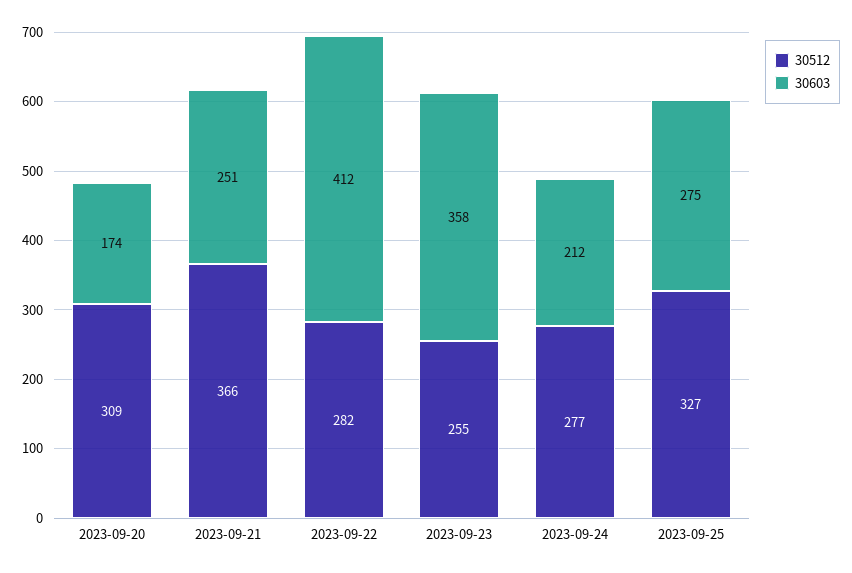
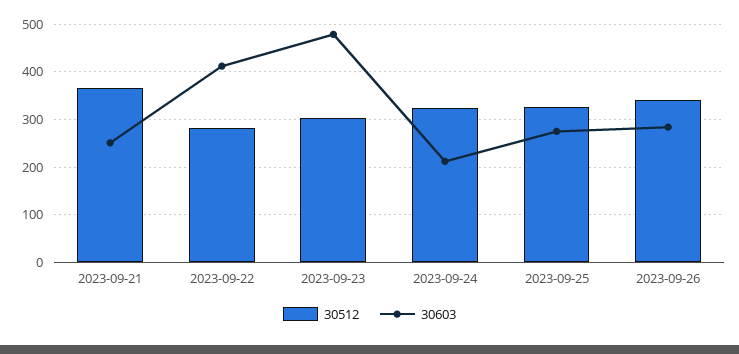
30512, 2023-09-20: 309 -> none
30603, 2023-09-20: 174 -> none
30512, 2023-09-23: 255 -> 300
30603, 2023-09-23: 358 -> 480
30512, 2023-09-24: 277 -> 320
30512, 2023-09-26: none -> 340
30603, 2023-09-26: none -> 280

